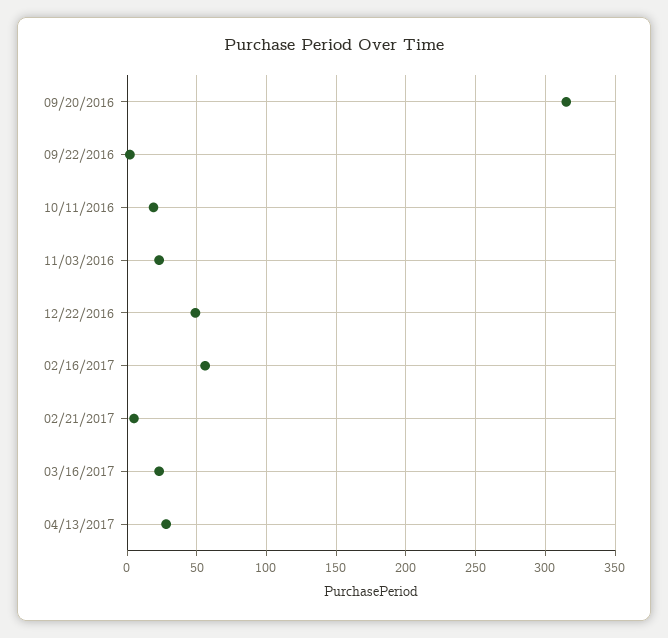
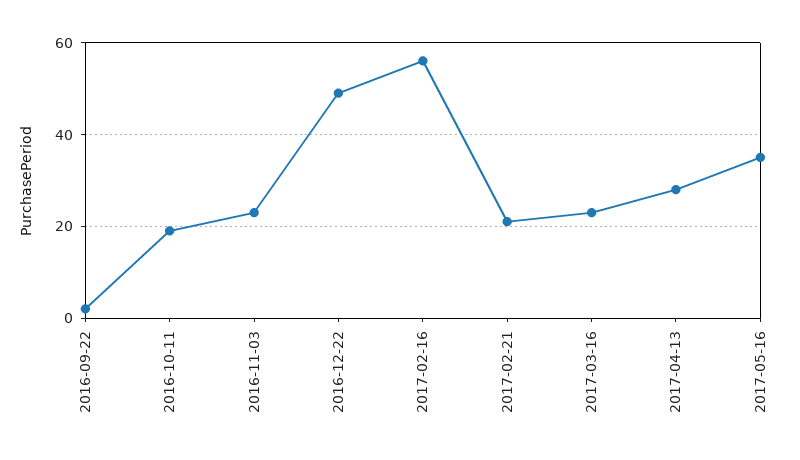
09/20/2016: 315 -> none
02/21/2017: 5 -> 20
2017-05-16: none -> 35

